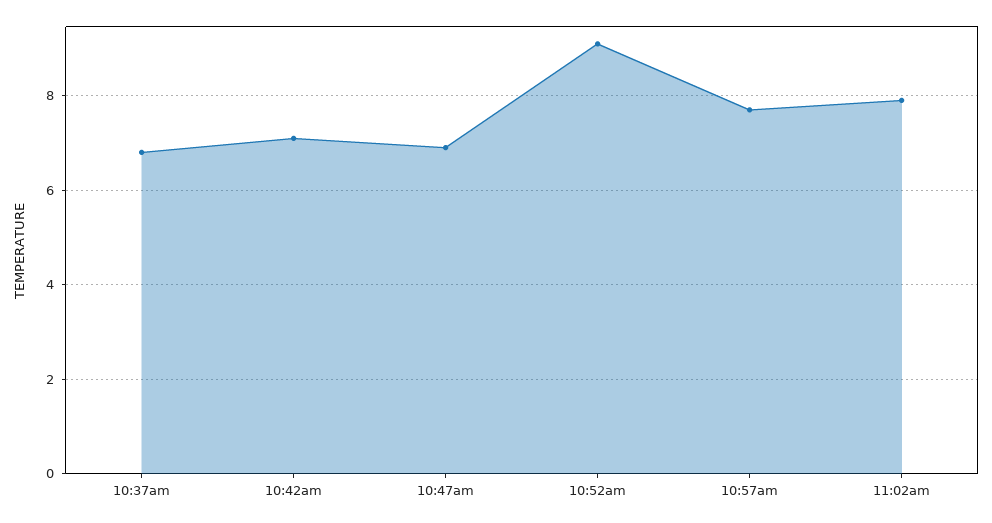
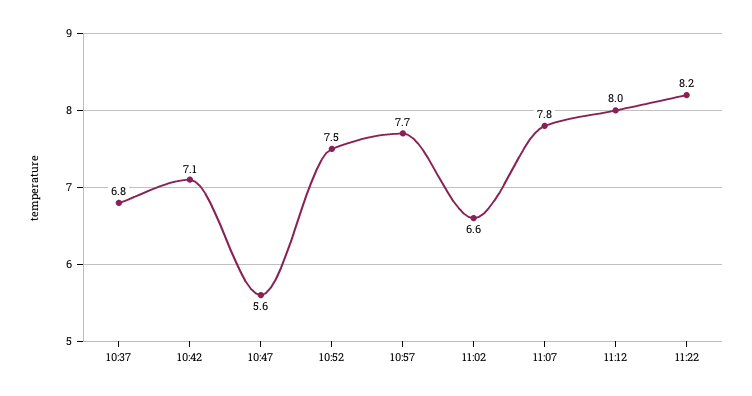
10:47am: 7 -> 5.6
10:52am: 9 -> 7.5
11:02am: 8 -> 6.6
11:07: none -> 7.8
11:12: none -> 8
11:22: none -> 8.2

